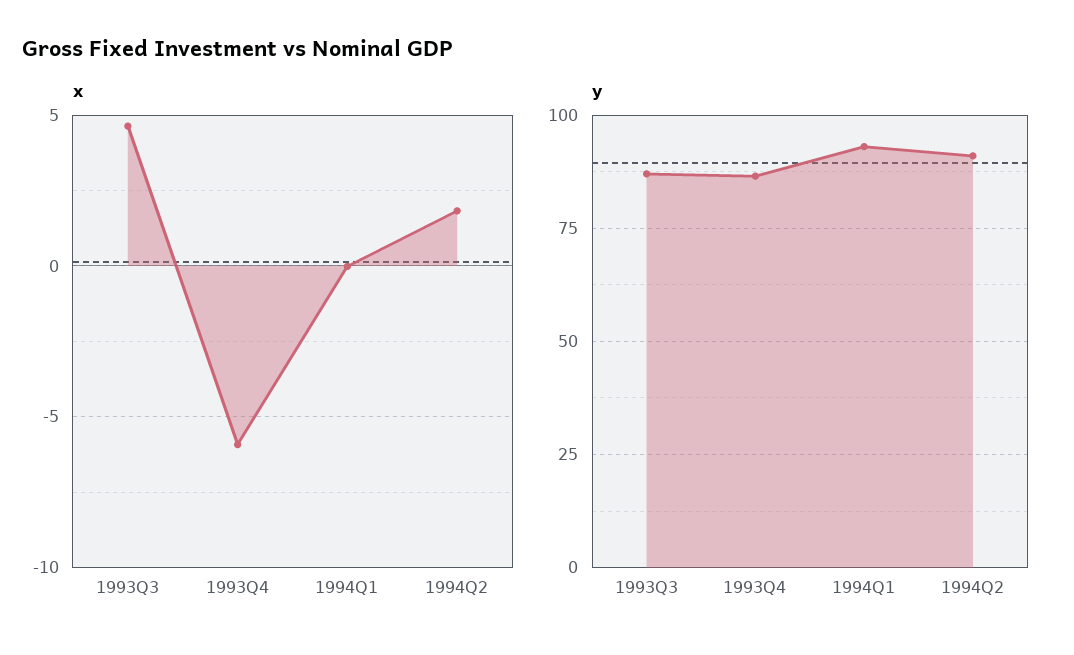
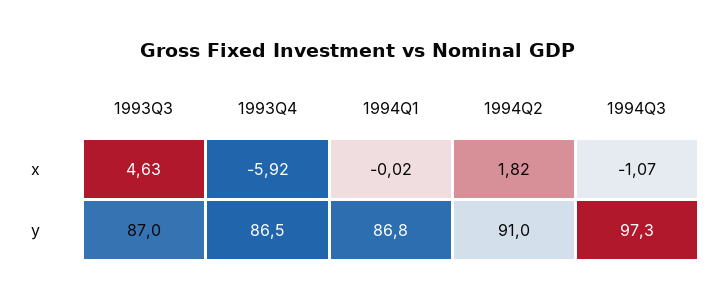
y, 1994Q1: 92.5 -> 86.8
x, 1994Q3: none -> -1.07
y, 1994Q3: none -> 97.3

